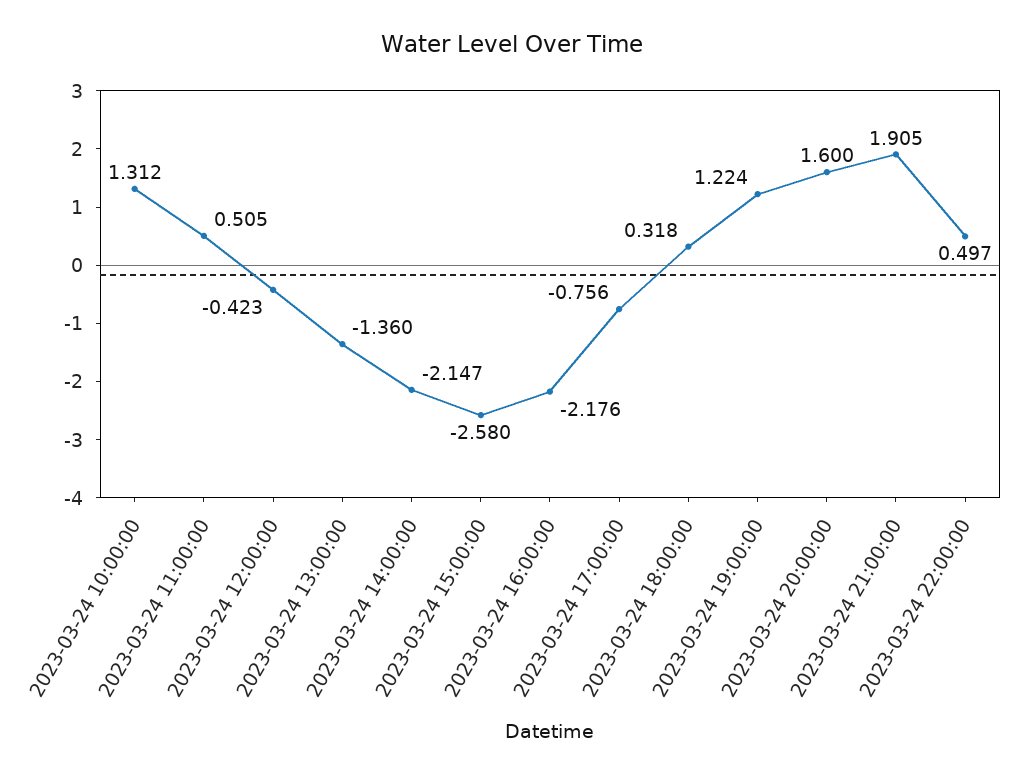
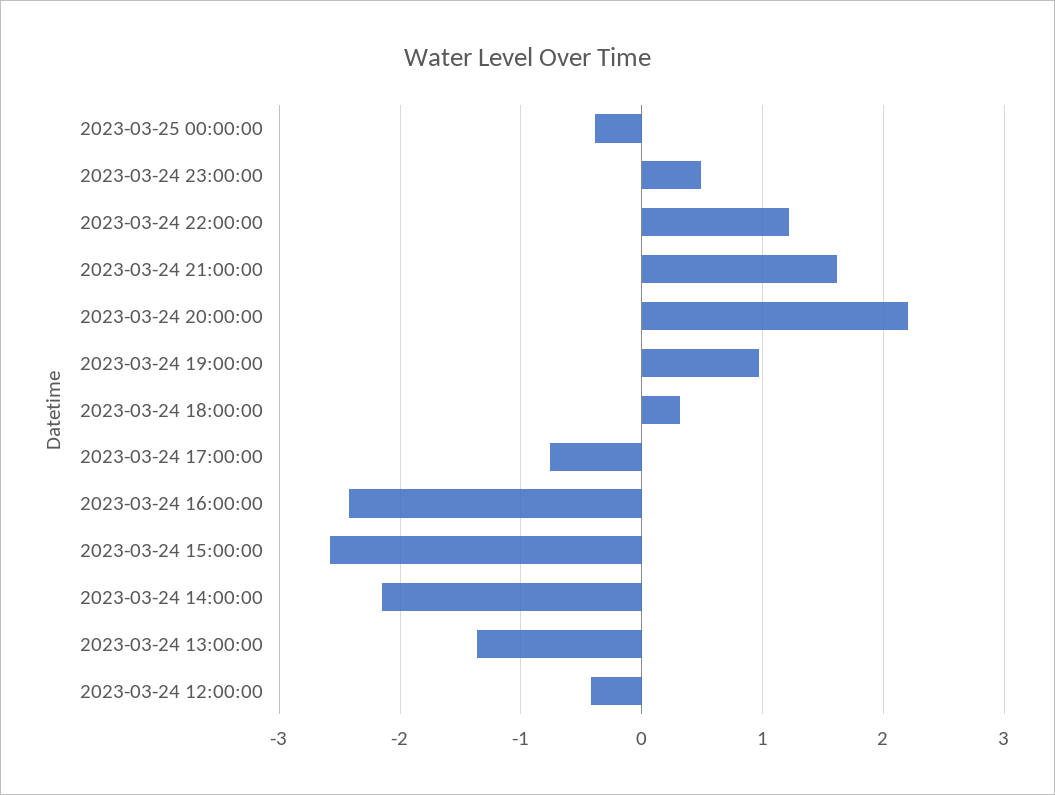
2023-03-24 10:00:00: 1.312 -> none
2023-03-24 11:00:00: 0.505 -> none
2023-03-24 16:00:00: -2.176 -> -2.4
2023-03-24 19:00:00: 1.224 -> 1
2023-03-24 20:00:00: 1.6 -> 2.2
2023-03-24 21:00:00: 1.905 -> 1.6
2023-03-24 22:00:00: 0.497 -> 1.2
2023-03-25 00:00:00: none -> -0.4
2023-03-24 23:00:00: none -> 0.5

